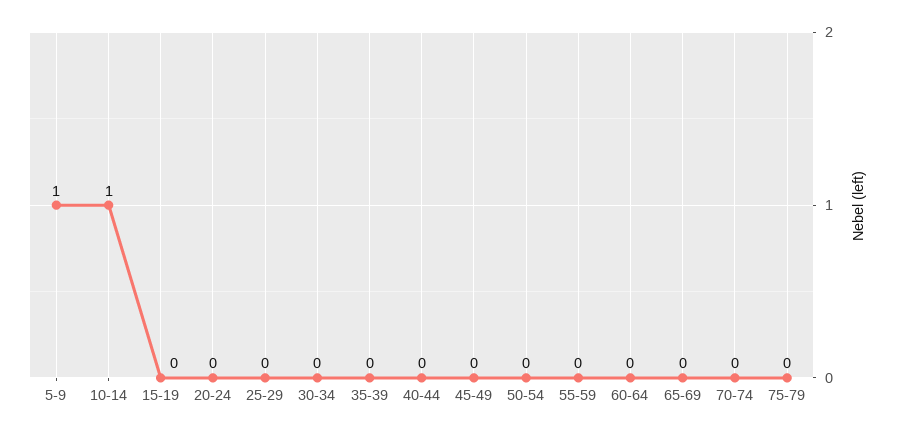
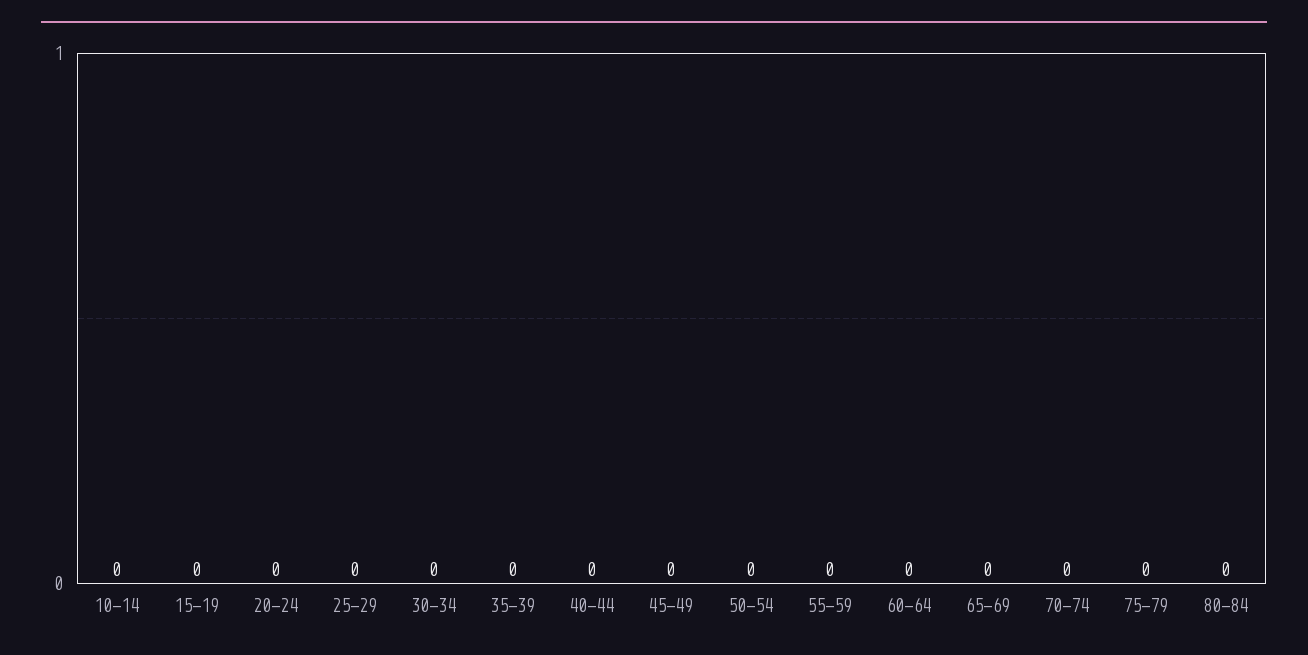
5-9: 1 -> none
10-14: 1 -> 0
80-84: none -> 0

